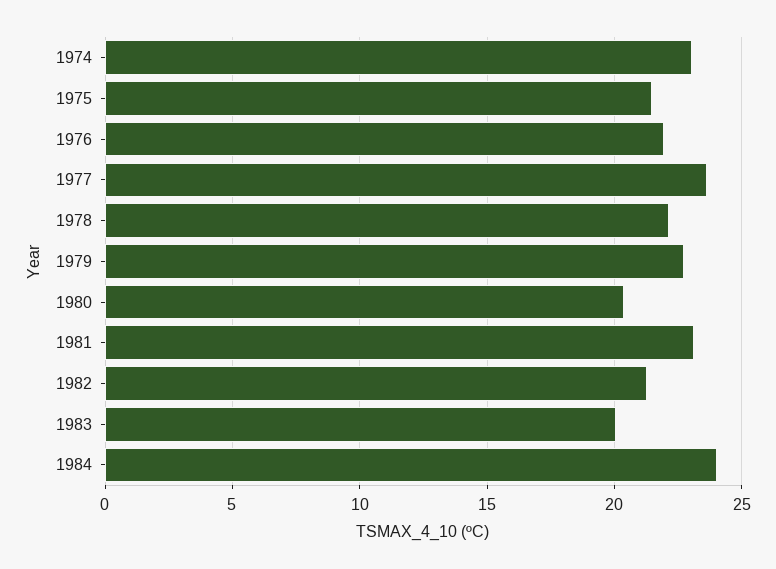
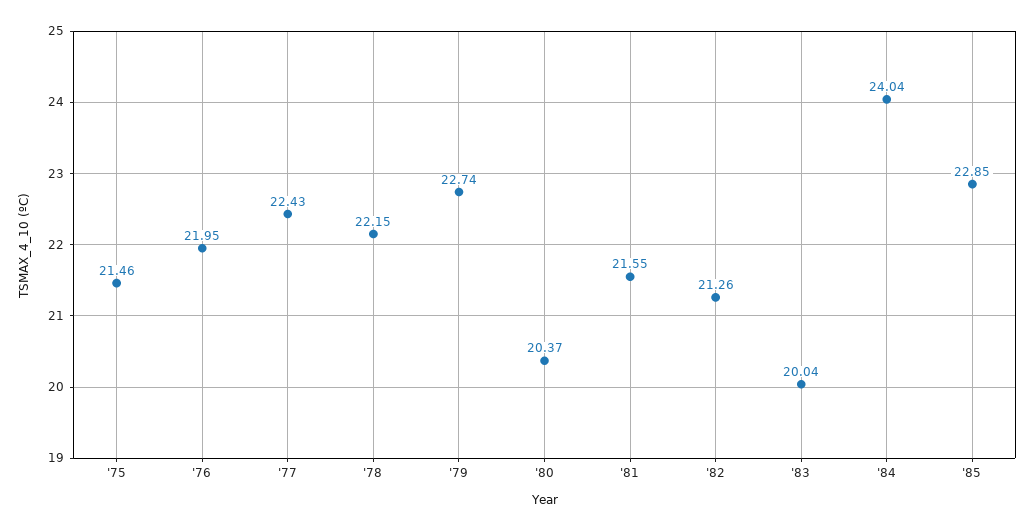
1974: 23 -> none
1977: 23.5 -> 22.43
1981: 23 -> 21.55
'85: none -> 22.85

